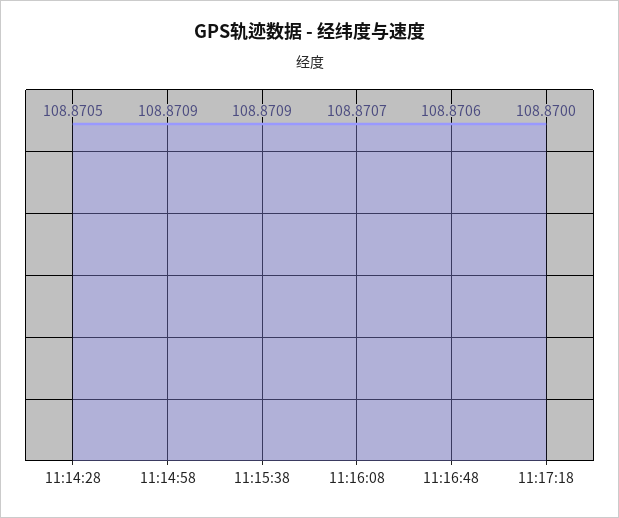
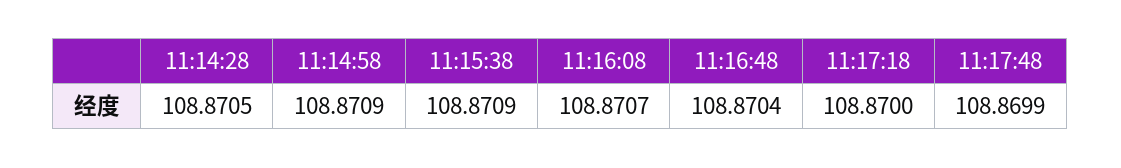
11:16:48: 108.8706 -> 108.8704
11:17:48: none -> 108.8699

